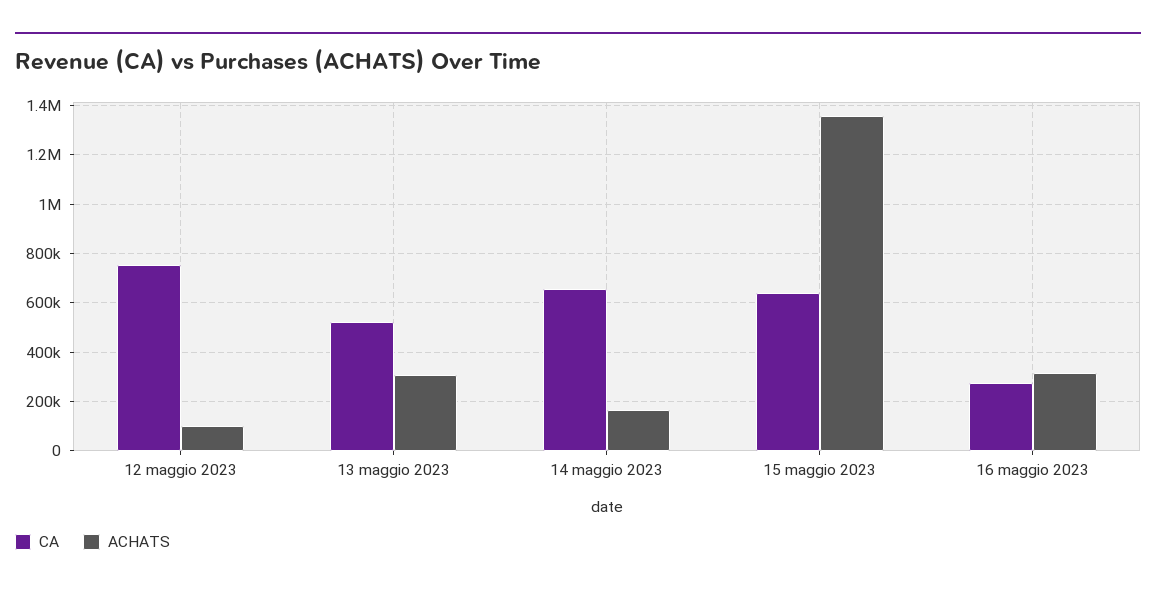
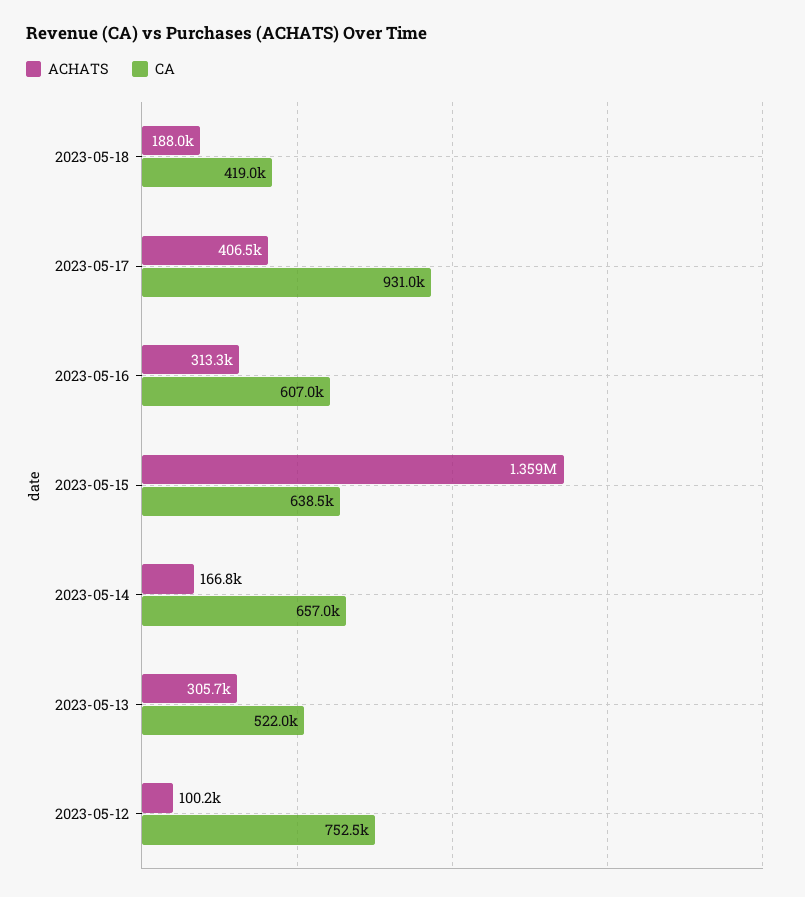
CA, 16 maggio 2023: 275000 -> 607000
ACHATS, 2023-05-18: none -> 188000
CA, 2023-05-18: none -> 419000
ACHATS, 2023-05-17: none -> 406500
CA, 2023-05-17: none -> 931000

